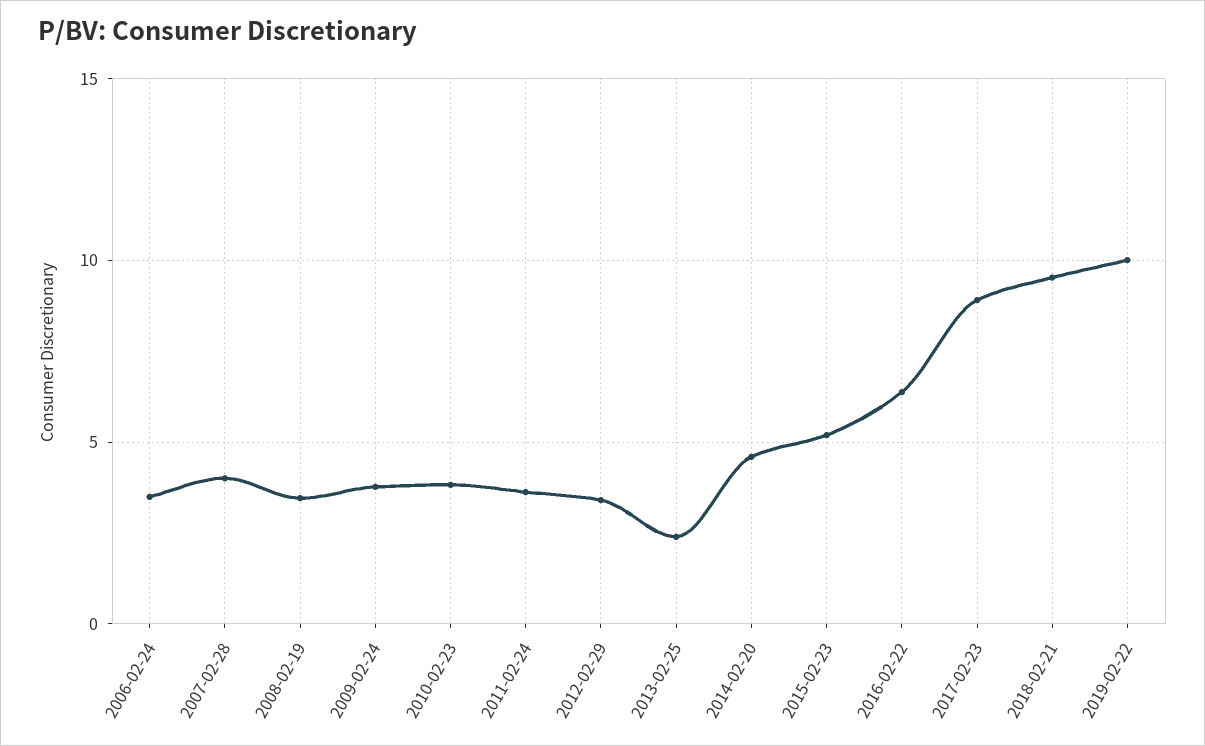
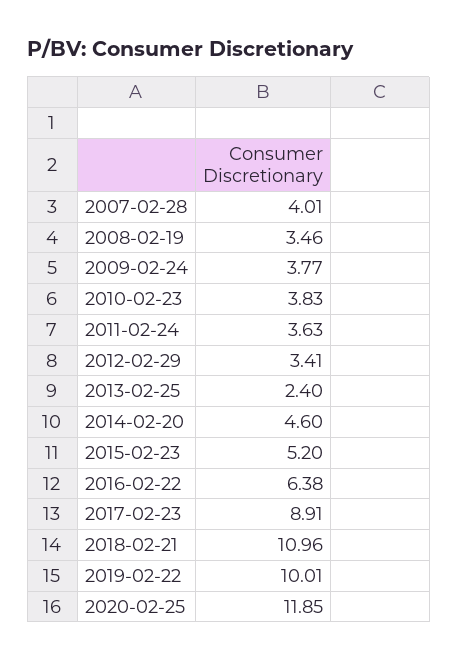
2006-02-24: 3.5 -> none
2018-02-21: 9.5 -> 10.96
2020-02-25: none -> 11.85

